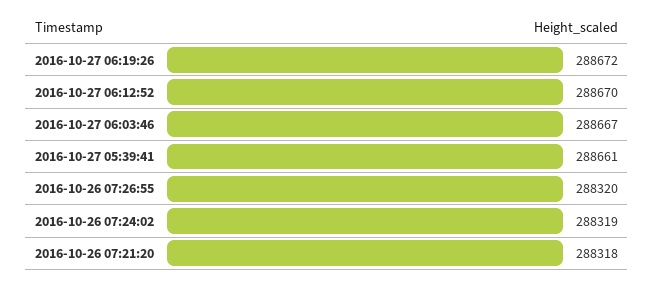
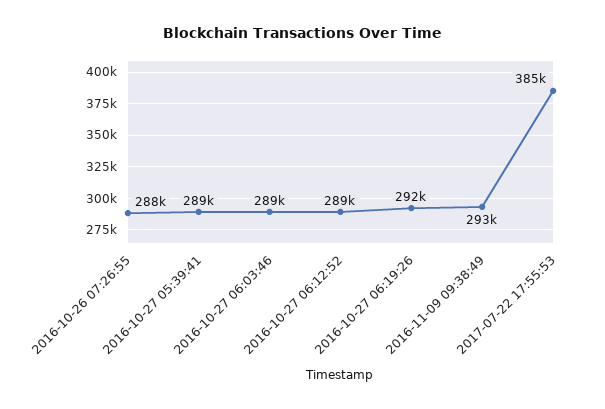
2016-10-27 06:19:26: 288672 -> 292000
2016-10-26 07:24:02: 288319 -> none
2016-10-26 07:21:20: 288318 -> none
2016-11-09 09:38:49: none -> 293000
2017-07-22 17:55:53: none -> 385000

